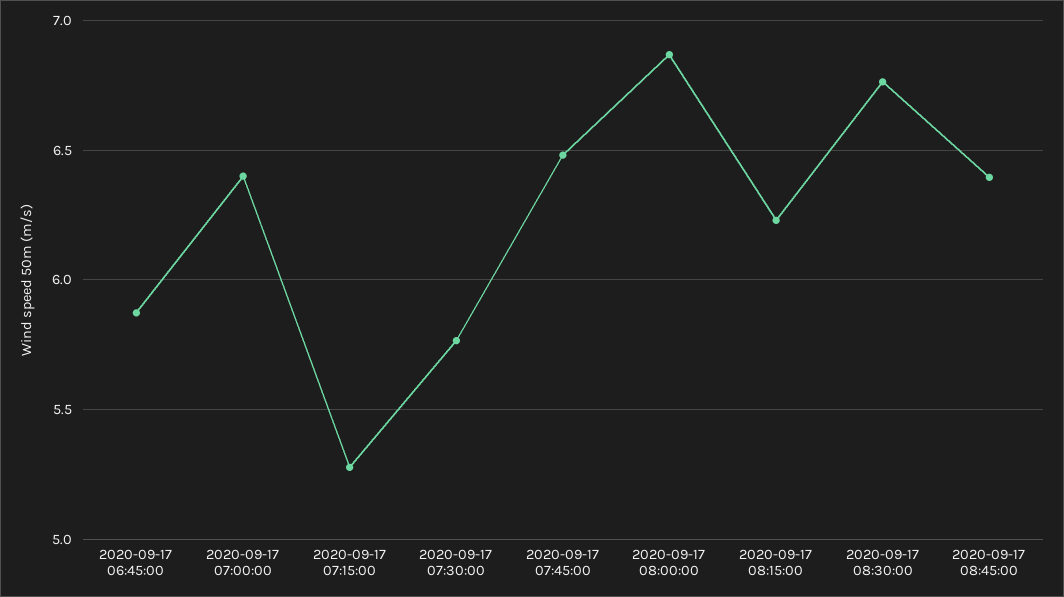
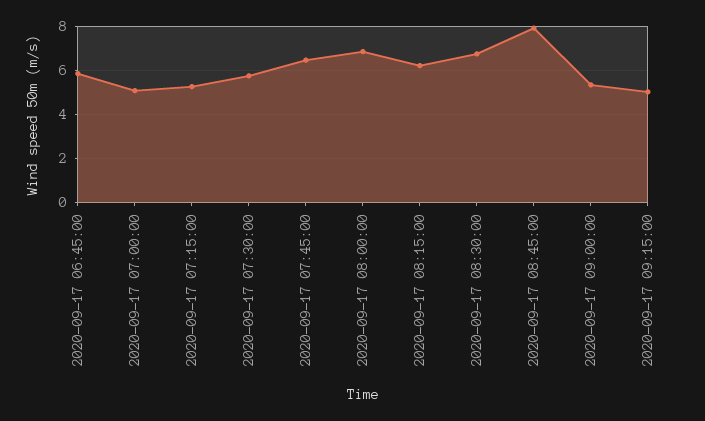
2020-09-17 07:00:00: 6.4 -> 5
2020-09-17 08:45:00: 6.4 -> 8
2020-09-17 09:00:00: none -> 5.5
2020-09-17 09:15:00: none -> 5

